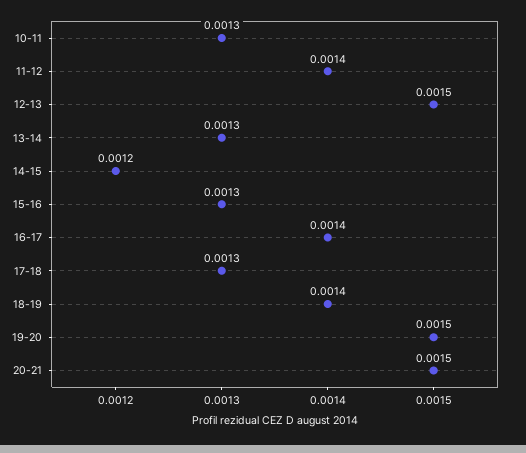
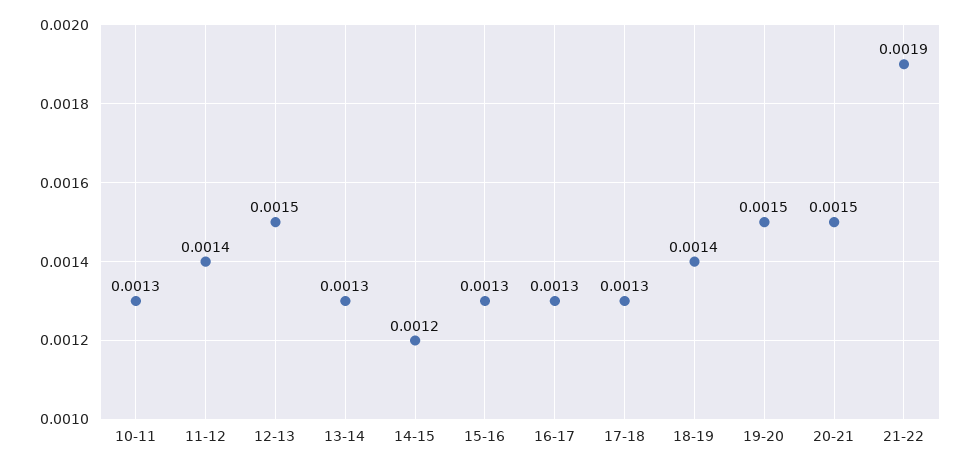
16-17: 0.0014 -> 0.0013
21-22: none -> 0.0019

